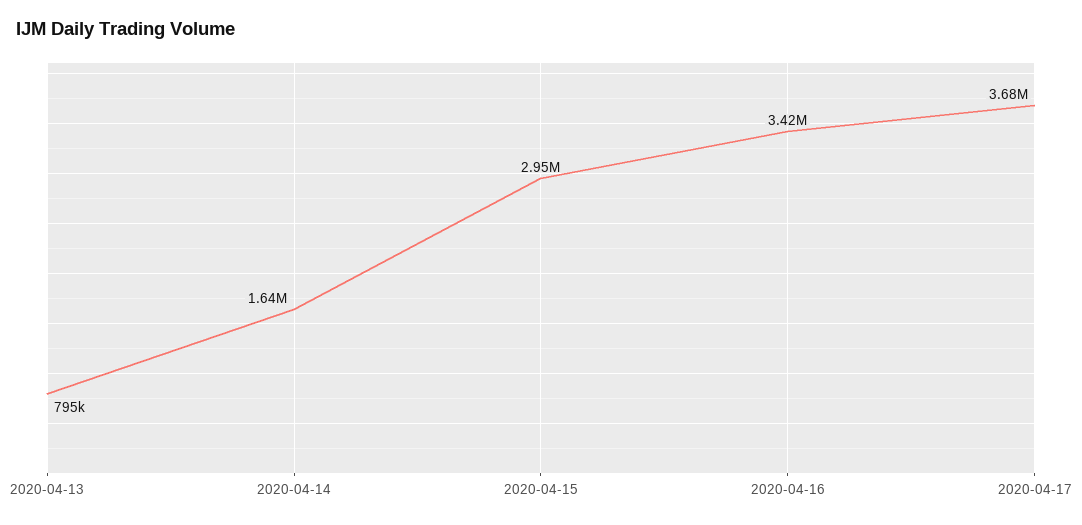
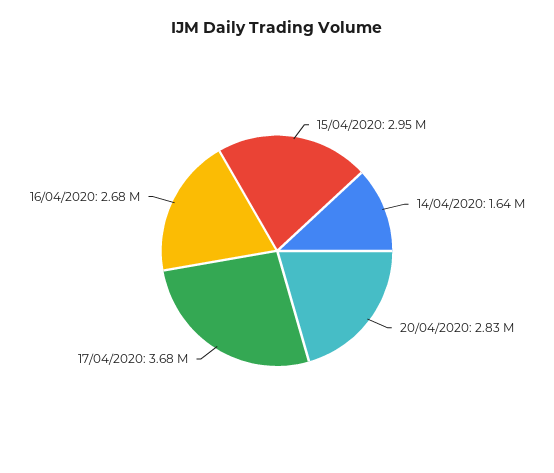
2020-04-13: 795000 -> none
2020-04-16: 3420000 -> 2680000
20/04/2020: none -> 2830000

